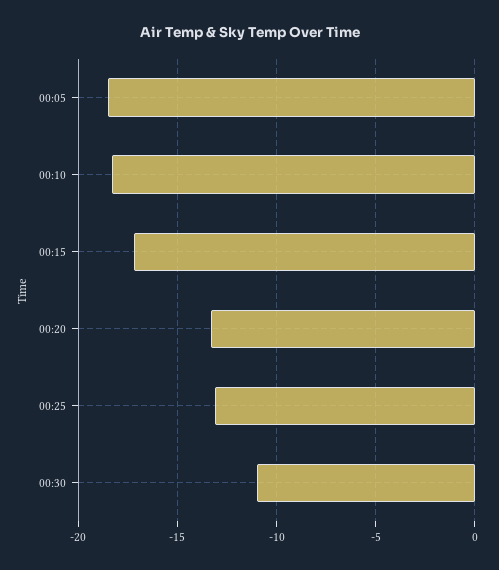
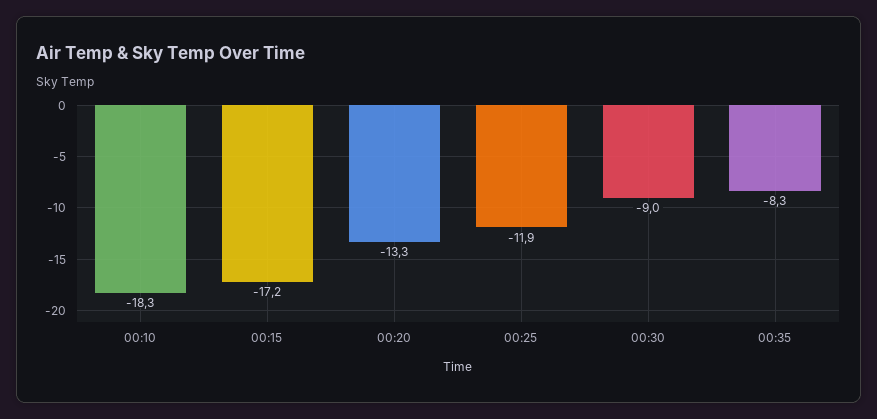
00:05: -18.5 -> none
00:25: -13 -> -11.9
00:30: -11 -> -9
00:35: none -> -8.3

